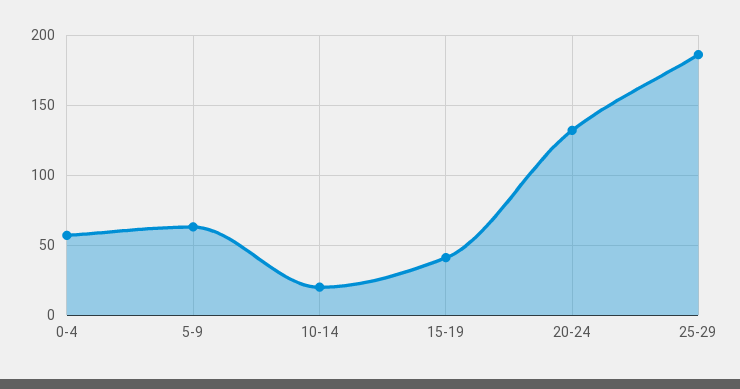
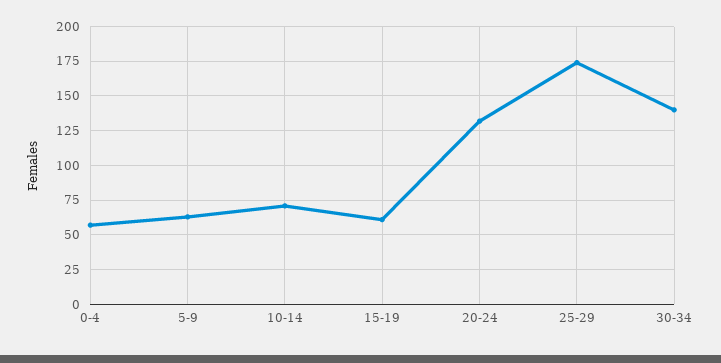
10-14: 20 -> 70
15-19: 40 -> 60
25-29: 185 -> 175
30-34: none -> 140

